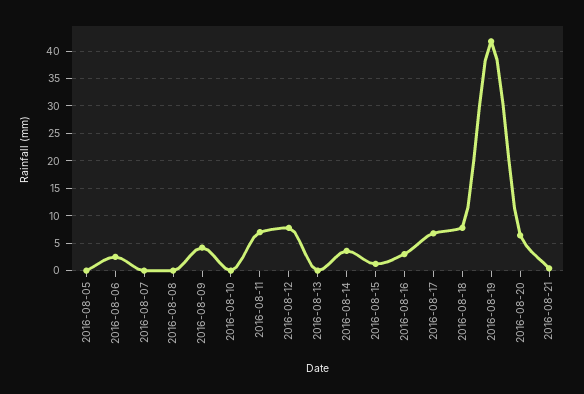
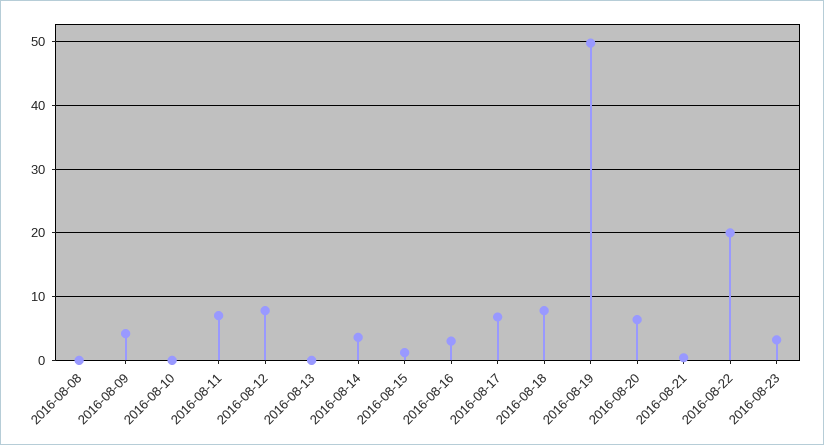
2016-08-05: 0 -> none
2016-08-06: 2.5 -> none
2016-08-07: 0 -> none
2016-08-19: 42.5 -> 50
2016-08-22: none -> 20
2016-08-23: none -> 3

